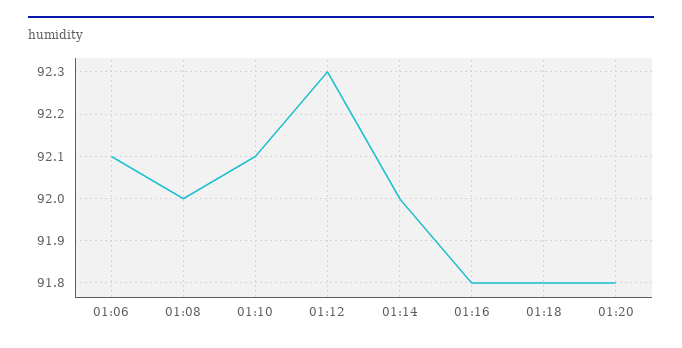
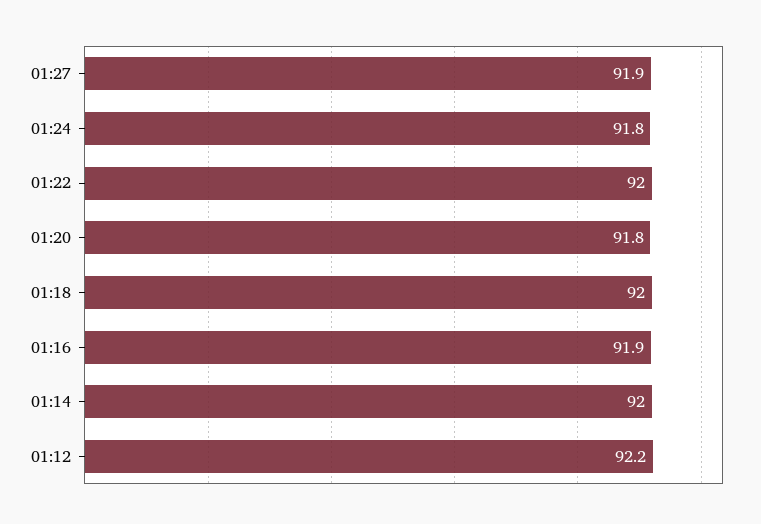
01:06: 92.1 -> none
01:08: 92 -> none
01:10: 92.1 -> none
01:12: 92.3 -> 92.2
01:16: 91.8 -> 91.9
01:18: 91.8 -> 92
01:27: none -> 91.9
01:24: none -> 91.8
01:22: none -> 92

